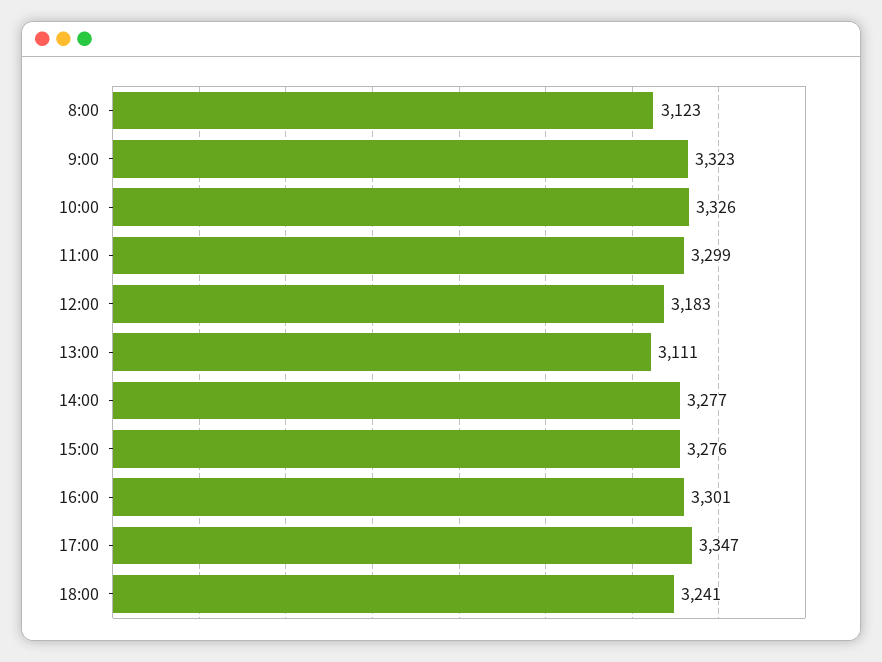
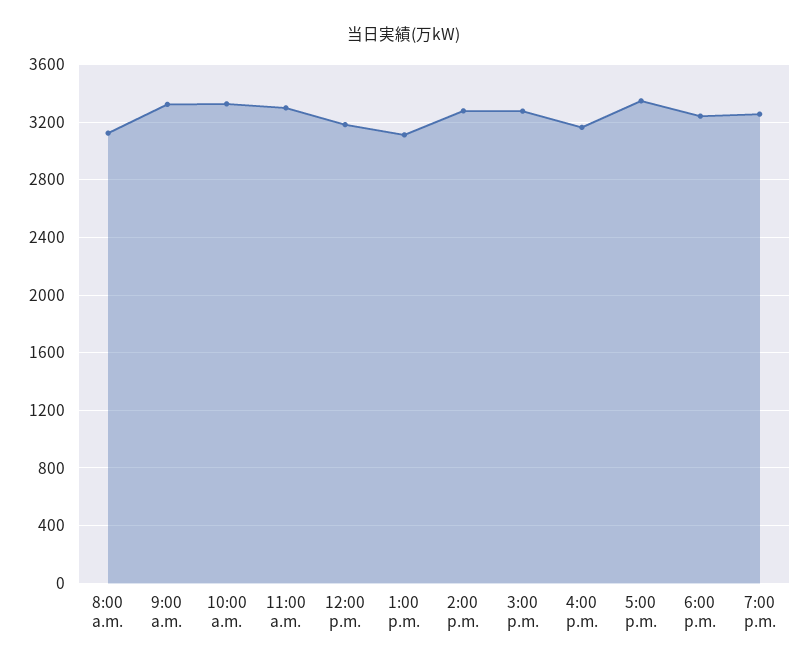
16:00: 3301 -> 3150
7:00 p.m.: none -> 3250

